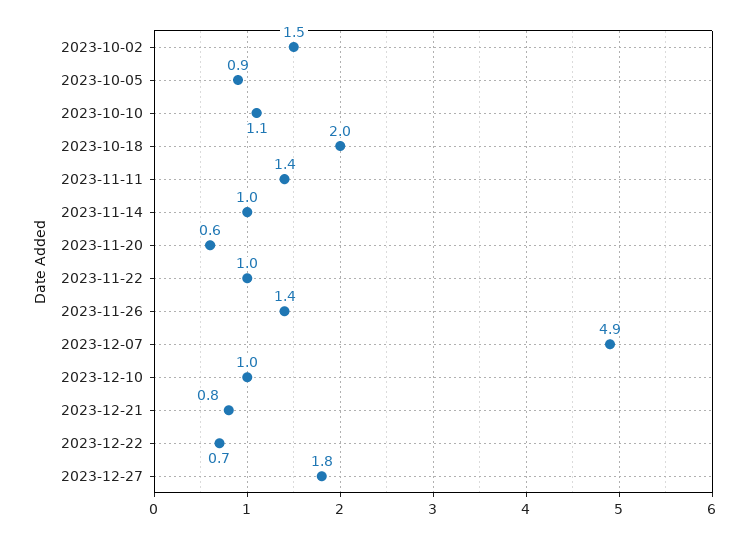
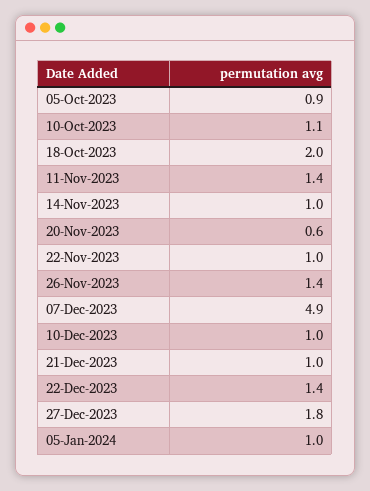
2023-10-02: 1.5 -> none
2023-12-21: 0.8 -> 1
2023-12-22: 0.7 -> 1.4
05-Jan-2024: none -> 1

